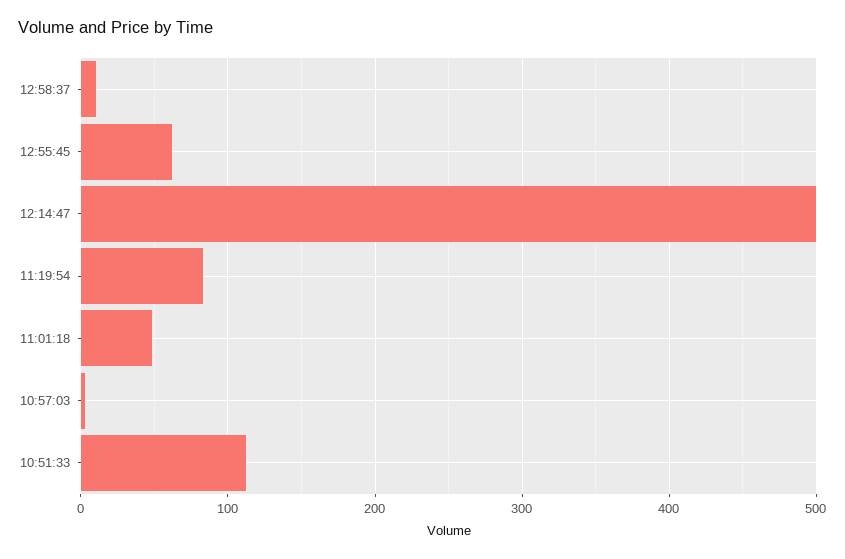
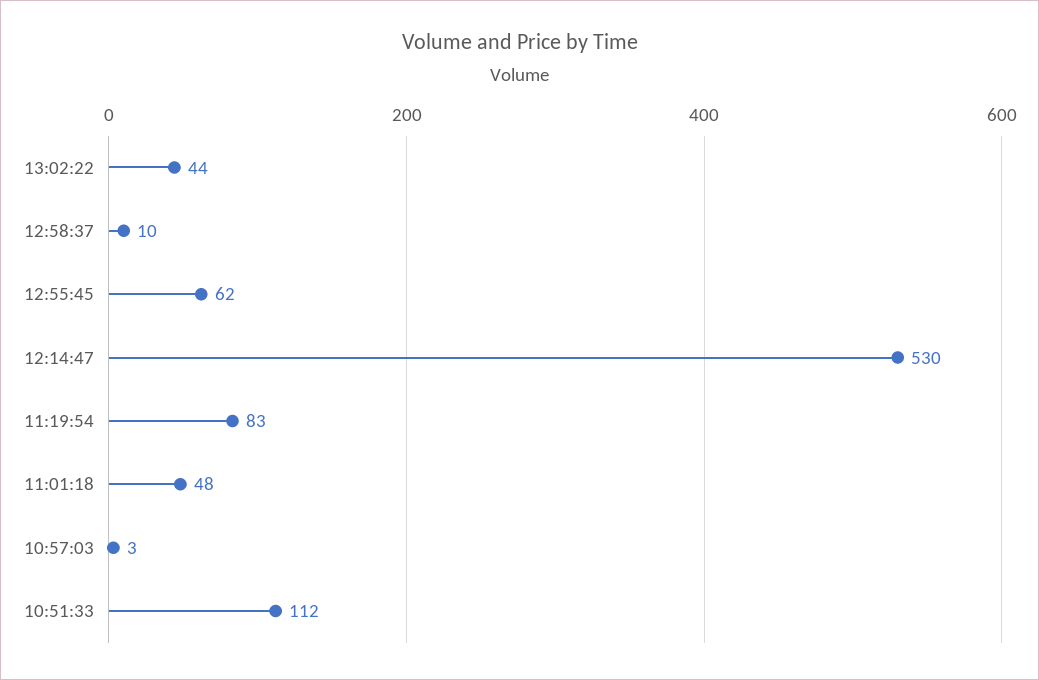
12:14:47: 500 -> 530
13:02:22: none -> 44

